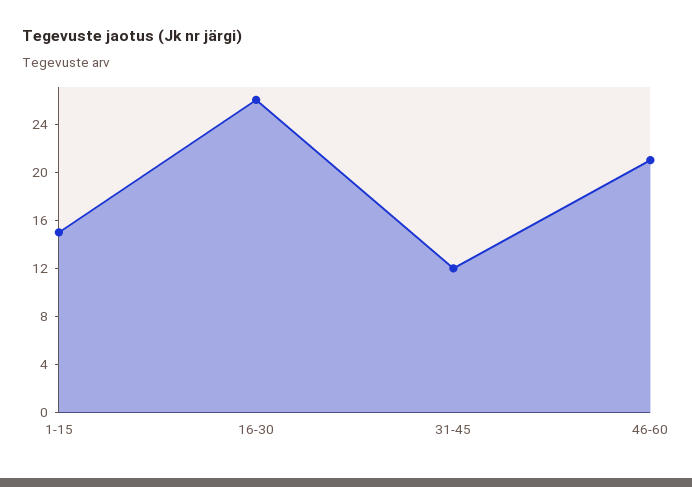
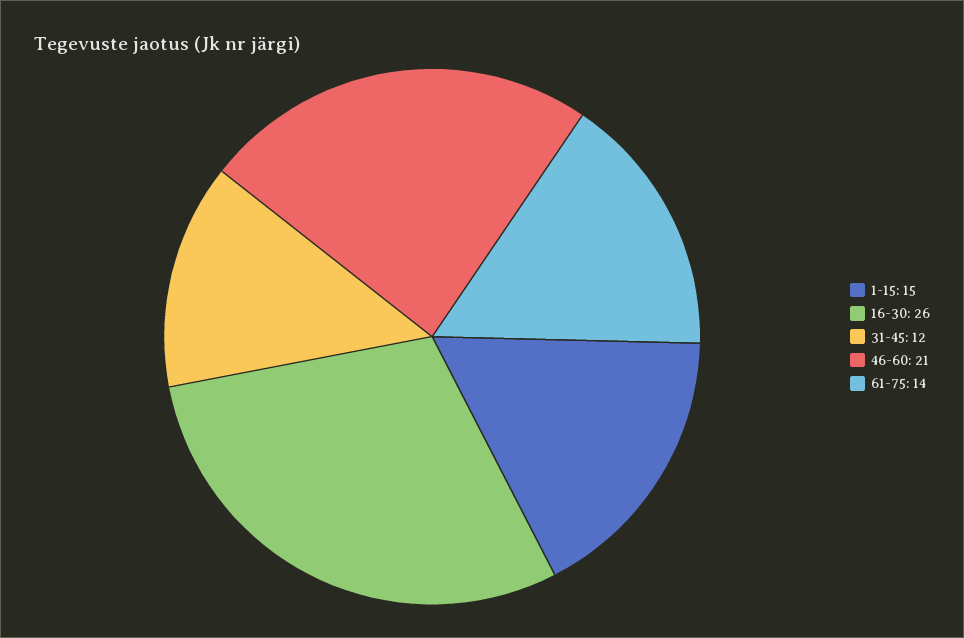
61-75: none -> 14

